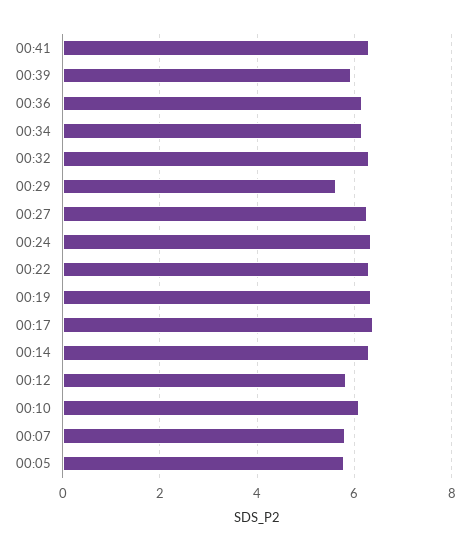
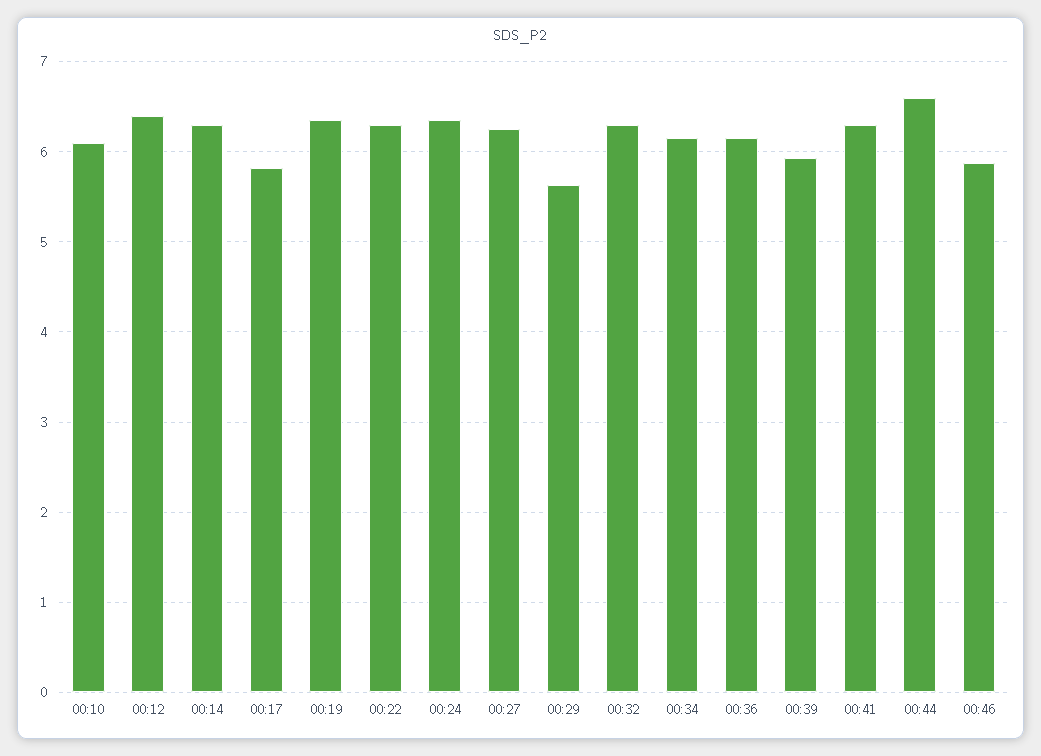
00:17: 6.4 -> 5.8
00:12: 5.8 -> 6.4
00:07: 5.8 -> none
00:05: 5.8 -> none
00:44: none -> 6.6
00:46: none -> 5.9

